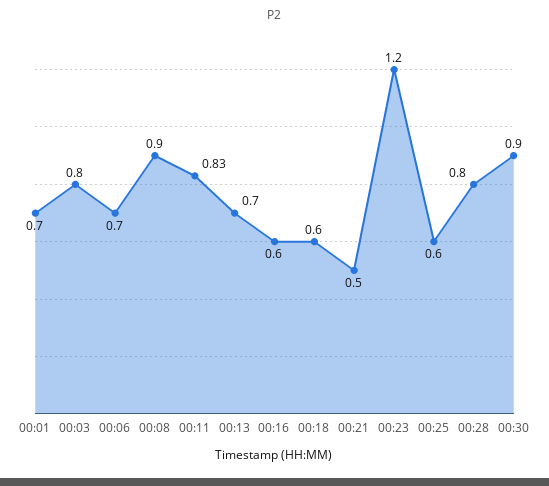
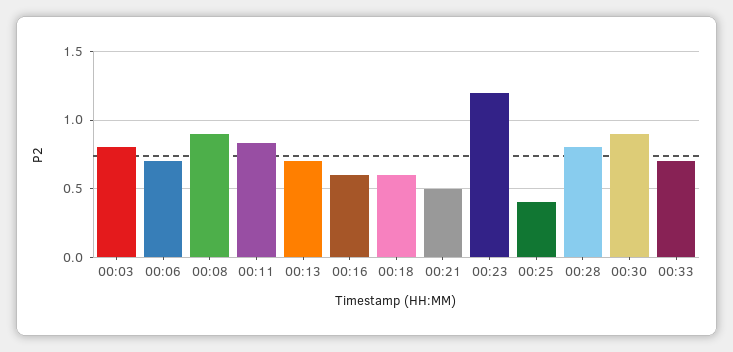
00:01: 0.7 -> none
00:25: 0.6 -> 0.4
00:33: none -> 0.7

